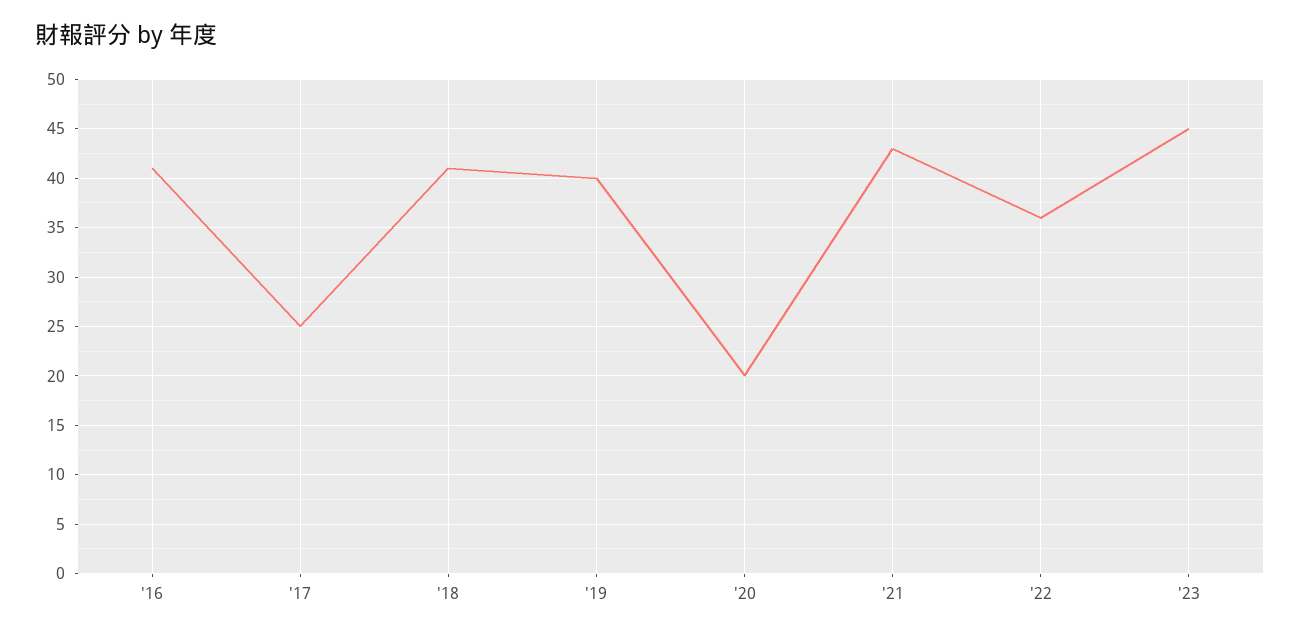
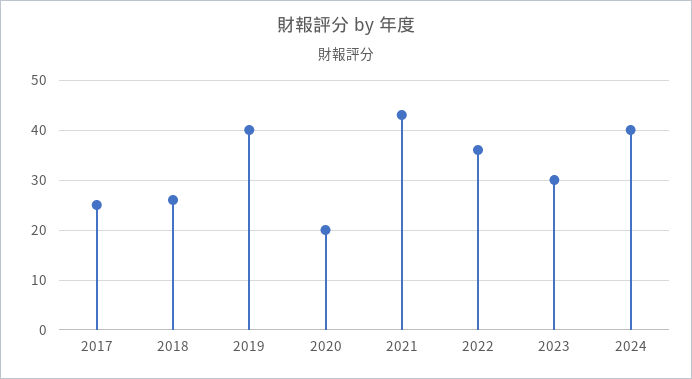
'16: 41 -> none
'18: 41 -> 25
'23: 45 -> 30
2024: none -> 40

